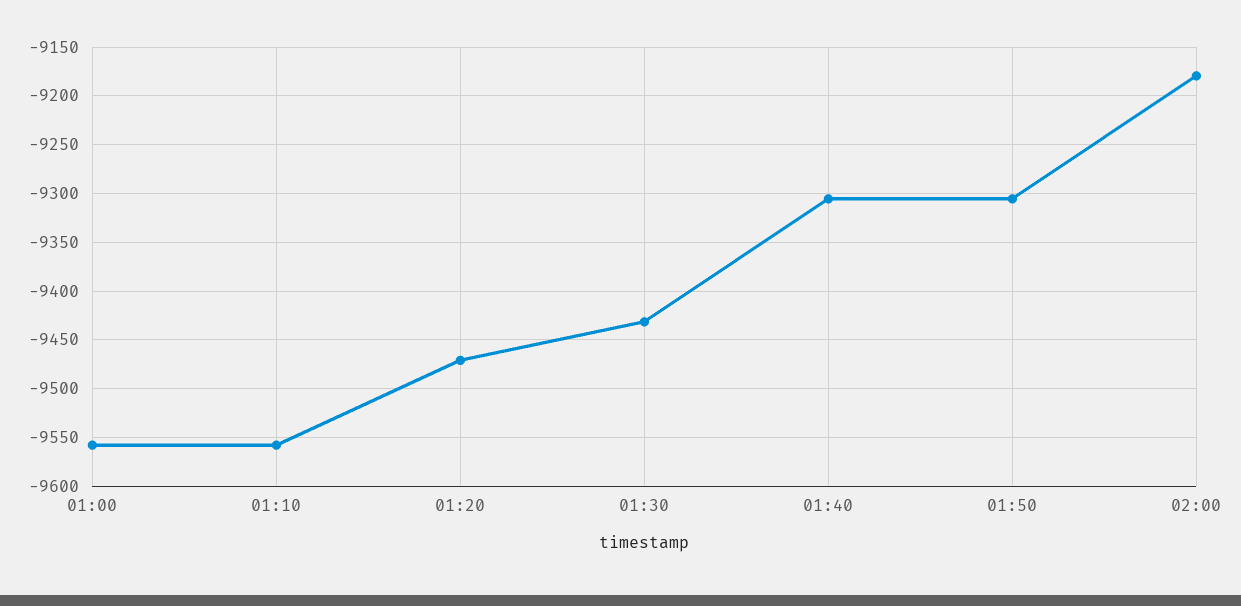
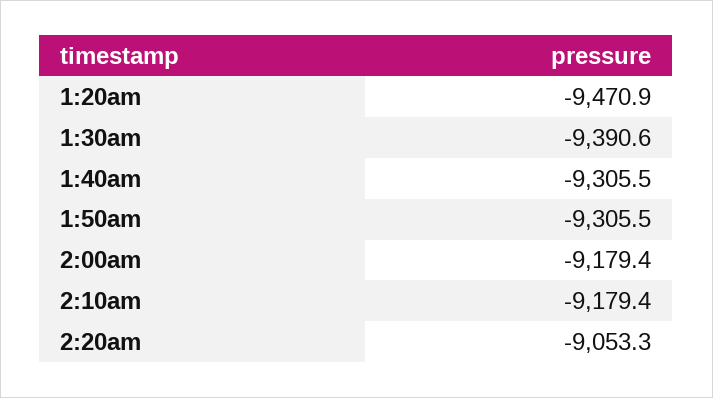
01:00: -9560 -> none
01:10: -9560 -> none
01:30: -9430 -> -9390.6
2:10am: none -> -9179.4
2:20am: none -> -9053.3

